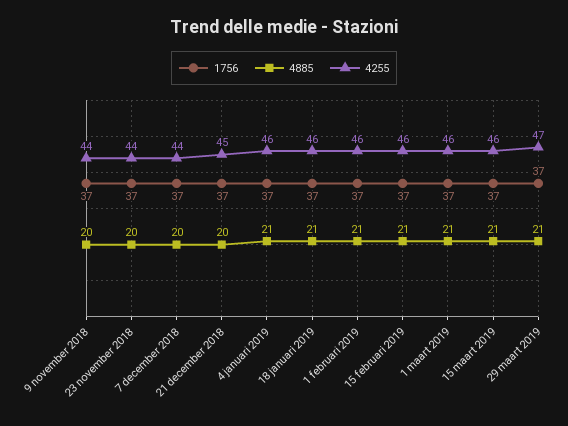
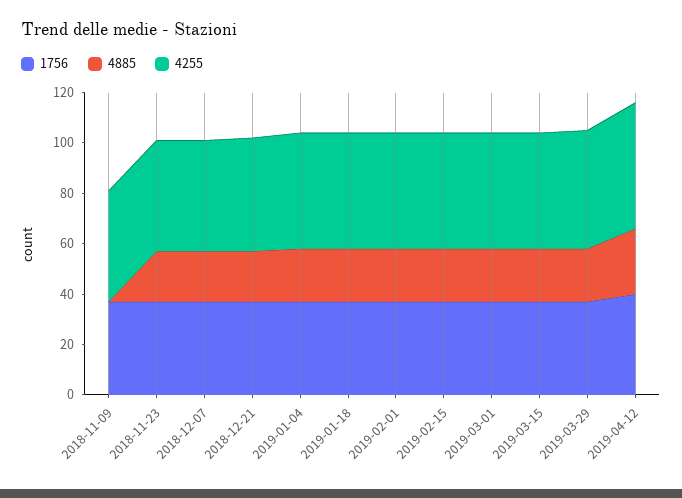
4885, 9 november 2018: 20 -> 0
1756, 2019-04-12: none -> 40
4885, 2019-04-12: none -> 25
4255, 2019-04-12: none -> 50

